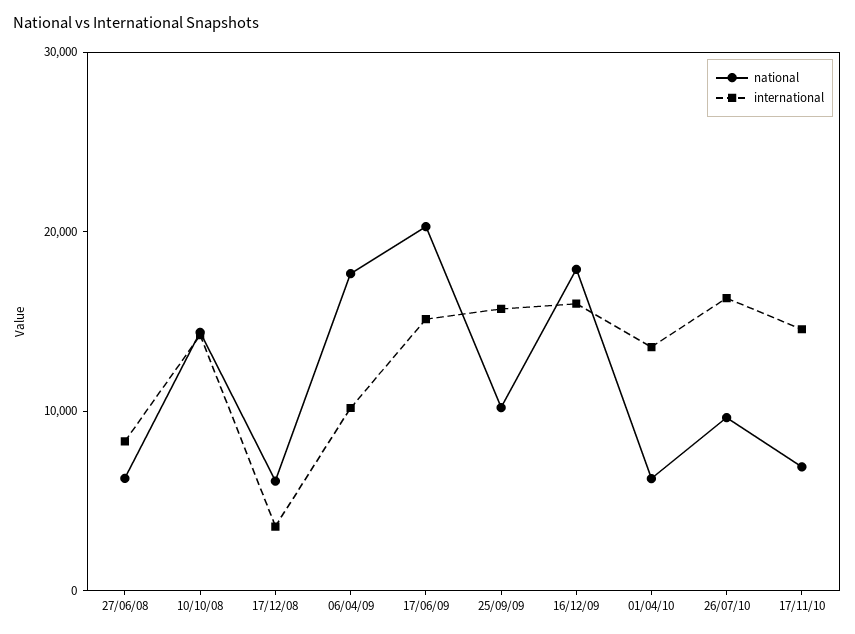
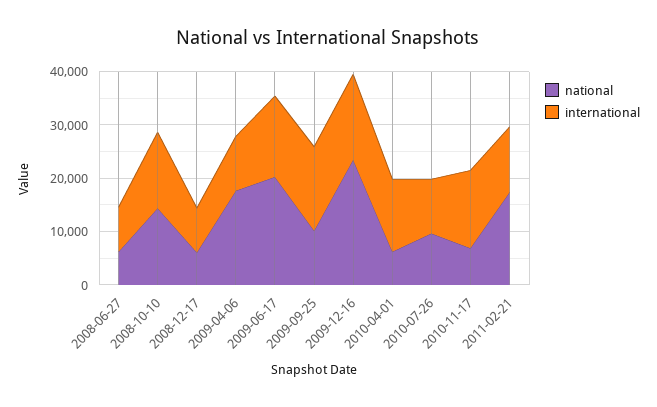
international, 17/12/08: 4000 -> 8000
national, 16/12/09: 18000 -> 24000
international, 26/07/10: 16000 -> 10000
national, 2011-02-21: none -> 18000
international, 2011-02-21: none -> 12000

